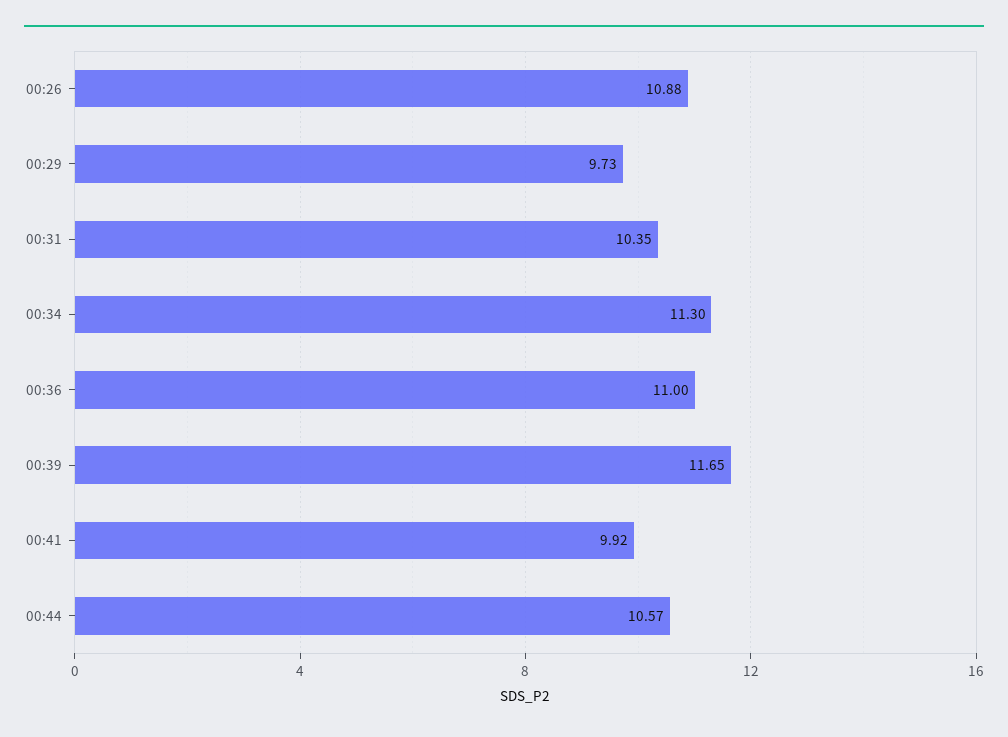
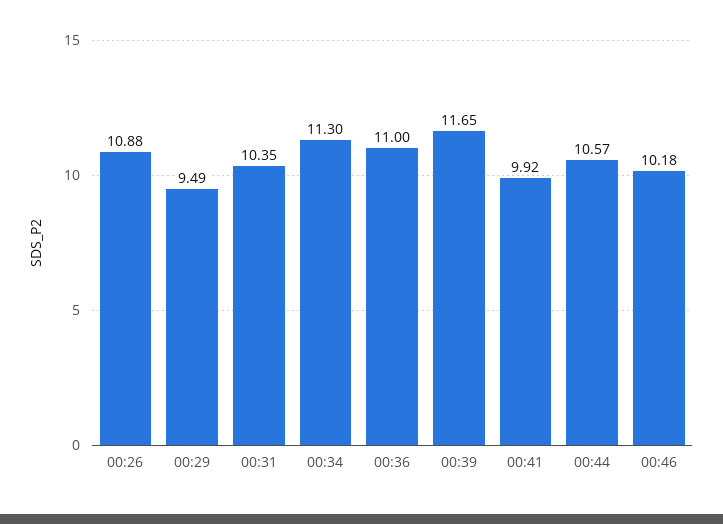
00:29: 9.73 -> 9.49
00:46: none -> 10.18

